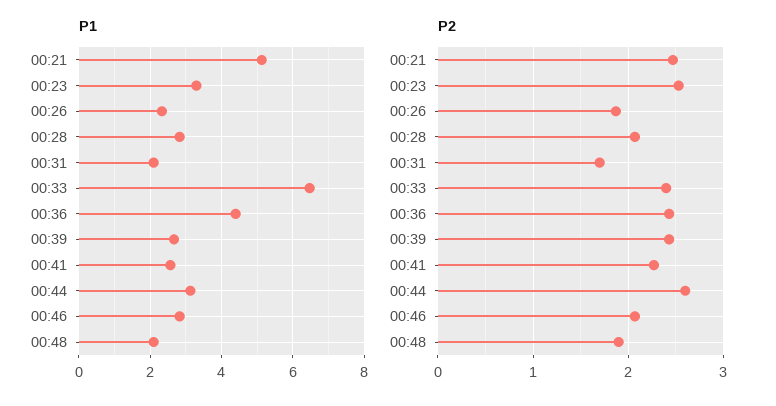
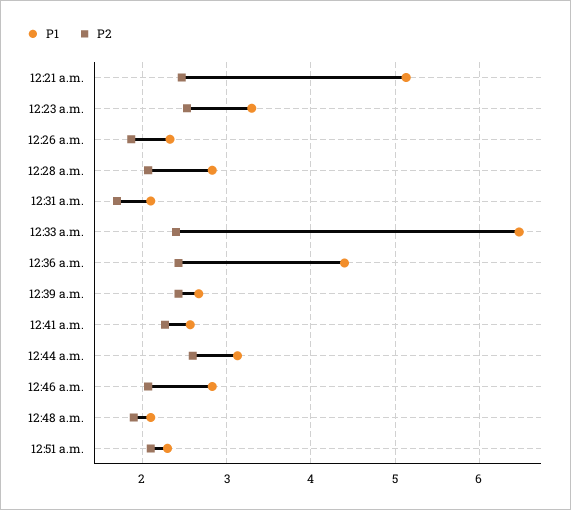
P1, 12:51 a.m.: none -> 2.3
P2, 12:51 a.m.: none -> 2.1

